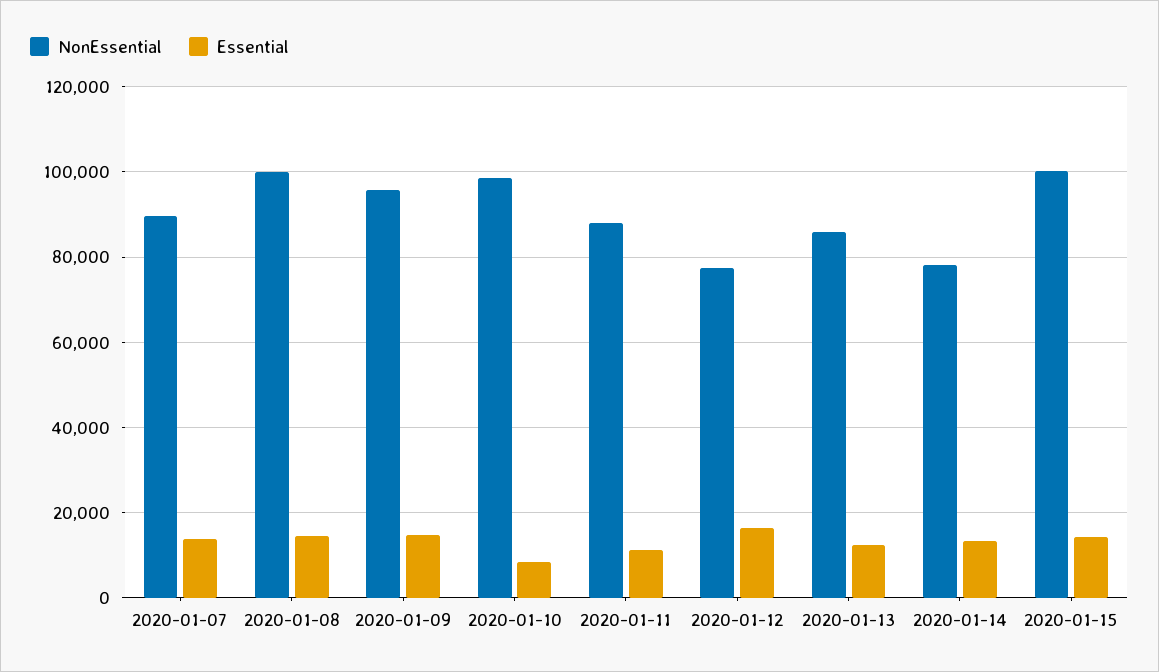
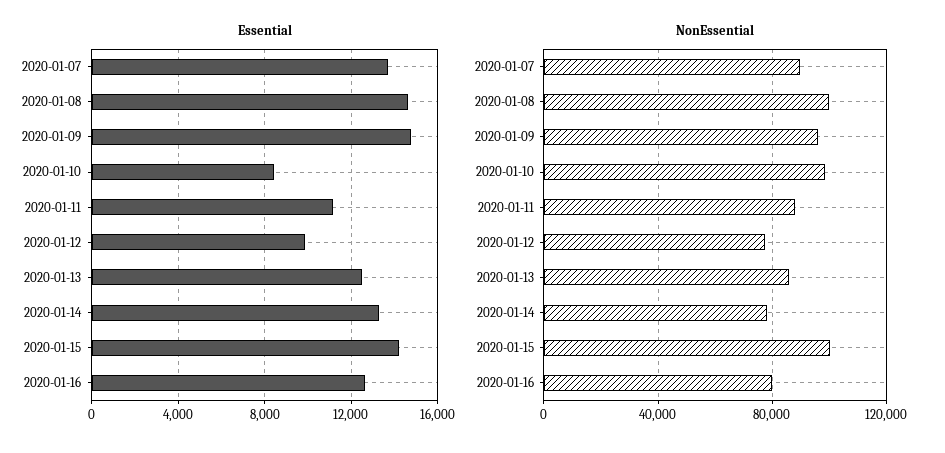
Essential, 2020-01-12: 16000 -> 10000
Essential, 2020-01-16: none -> 12500
NonEssential, 2020-01-16: none -> 80000

